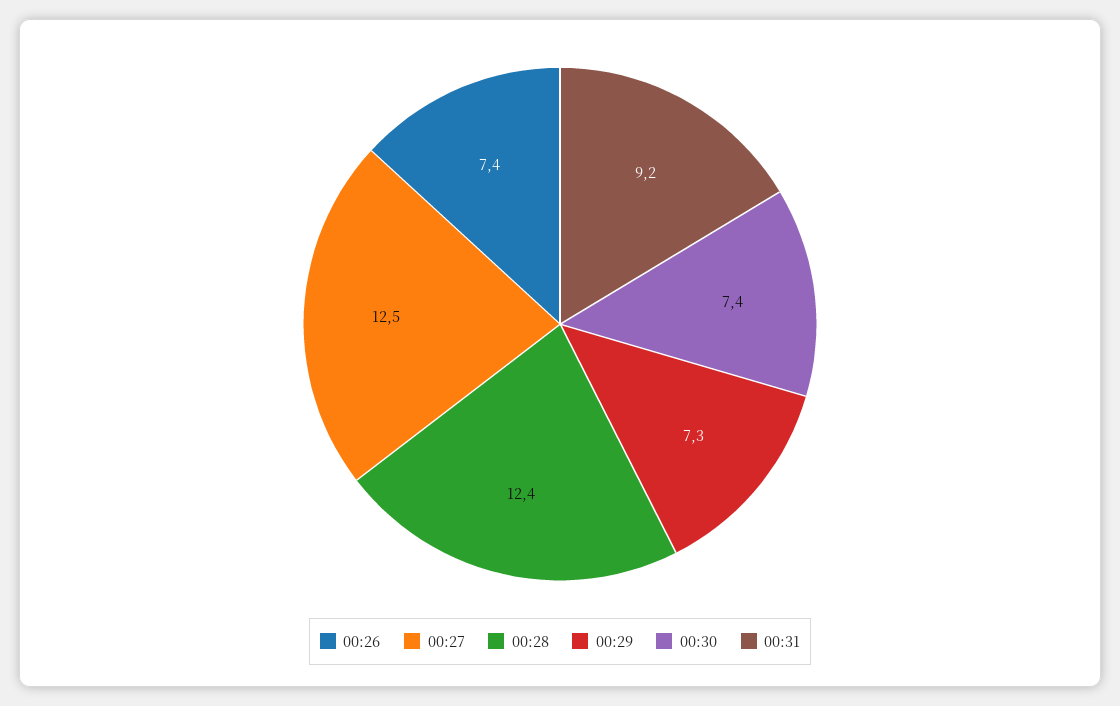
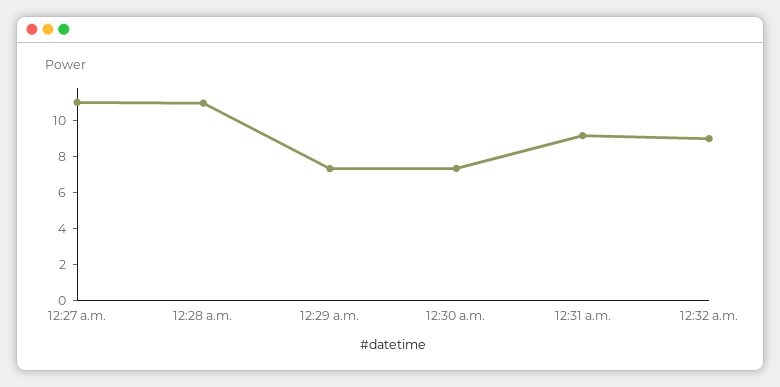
00:26: 7.4 -> none
00:27: 12.5 -> 11
00:28: 12.4 -> 11
12:32 a.m.: none -> 9

